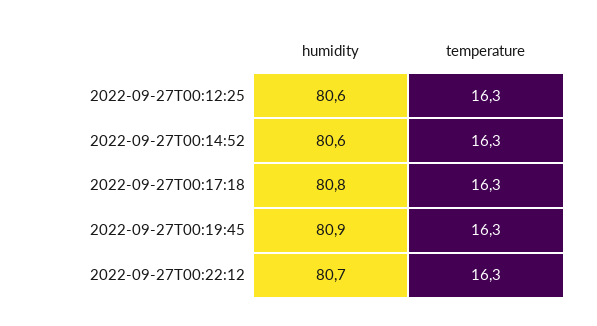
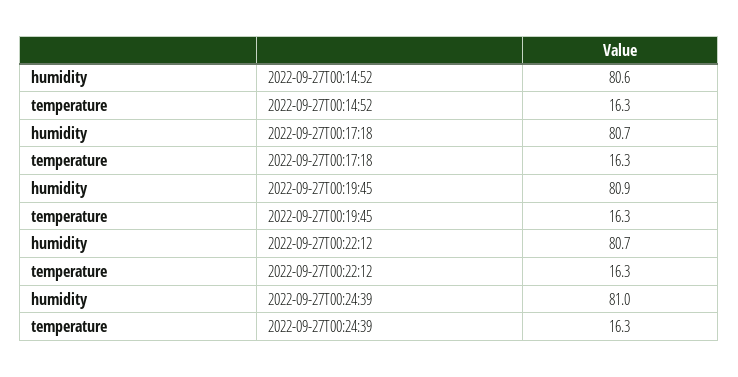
humidity, 2022-09-27T00:12:25: 80.6 -> none
temperature, 2022-09-27T00:12:25: 16.3 -> none
humidity, 2022-09-27T00:17:18: 80.8 -> 80.7
humidity, 2022-09-27T00:24:39: none -> 81
temperature, 2022-09-27T00:24:39: none -> 16.3

